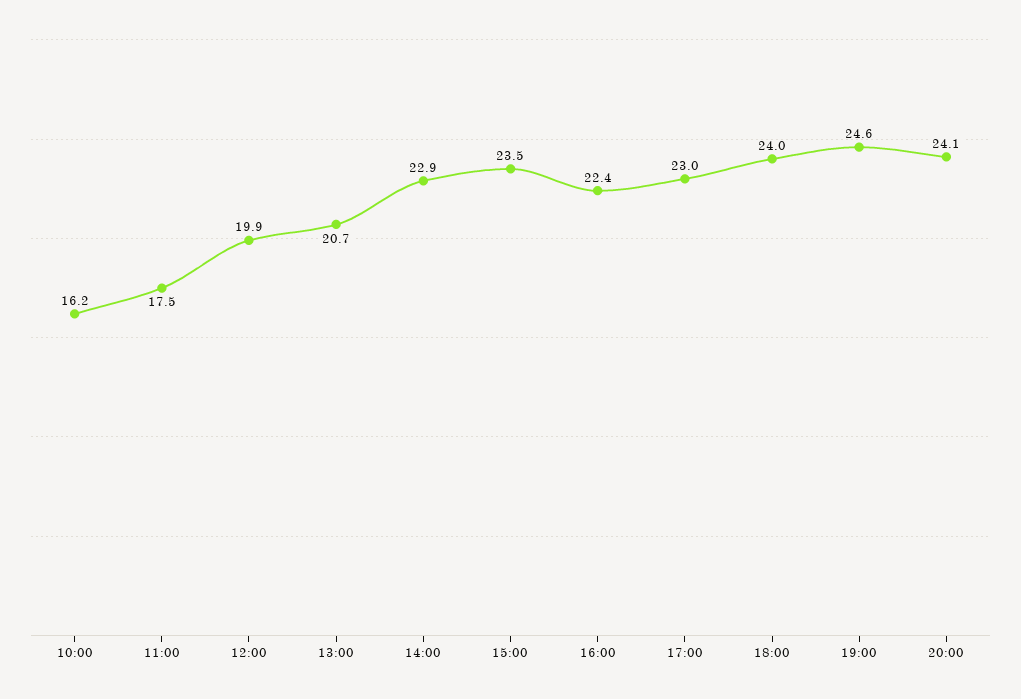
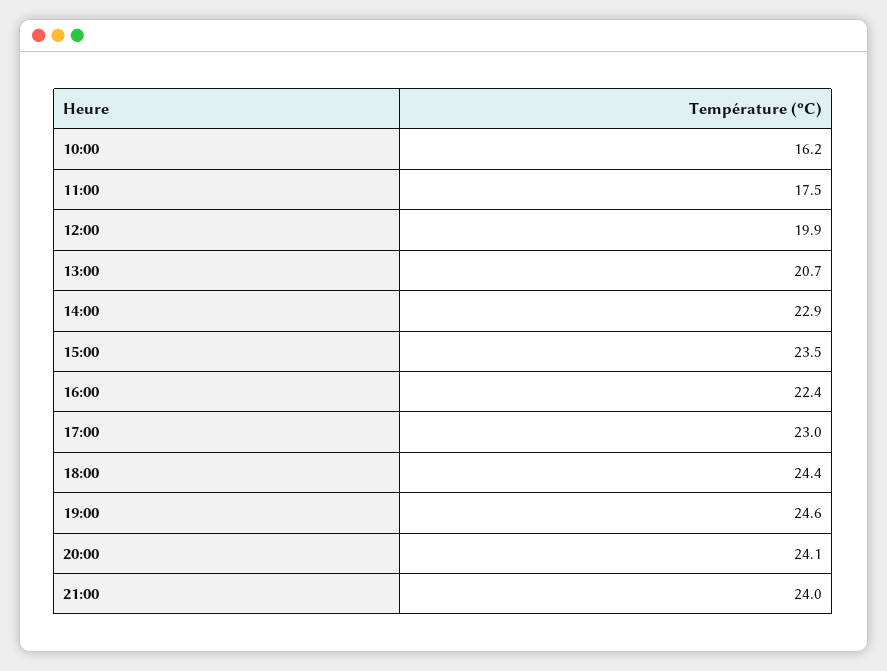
18:00: 24 -> 24.4
21:00: none -> 24

